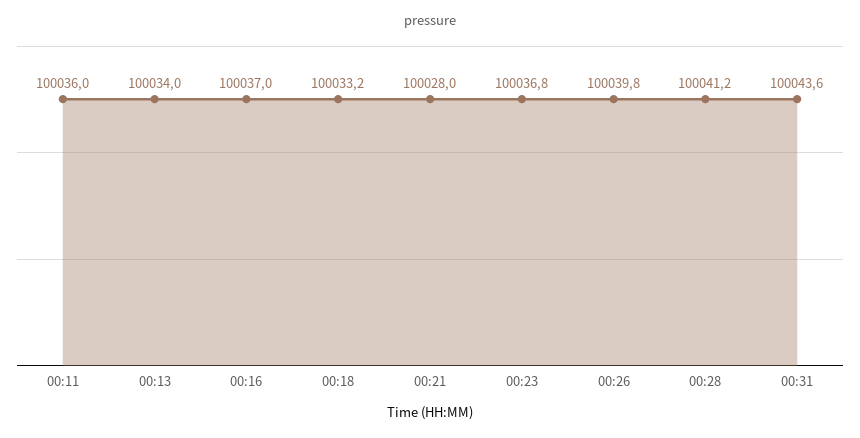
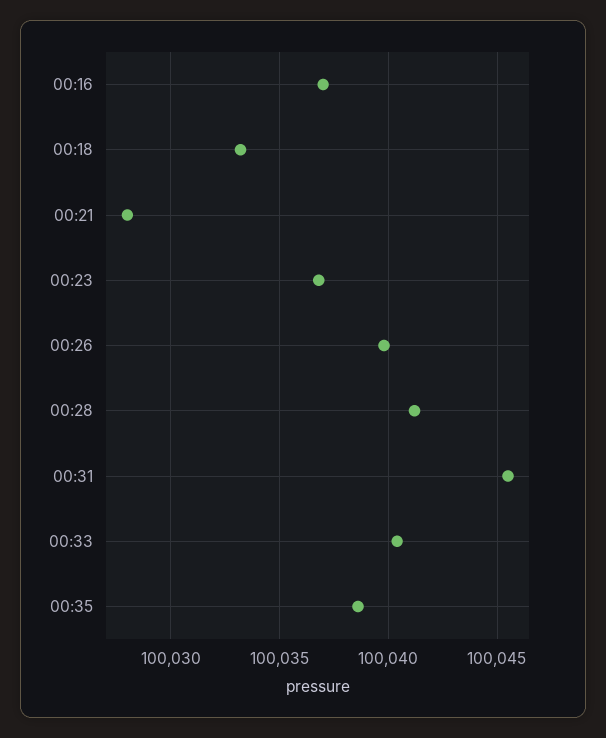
00:11: 100036 -> none
00:13: 100034 -> none
00:31: 100043.6 -> 100045.5
00:33: none -> 100040.5
00:35: none -> 100038.5

